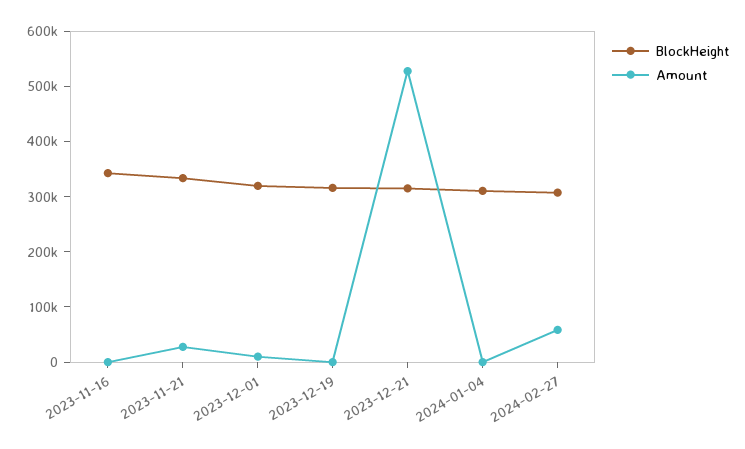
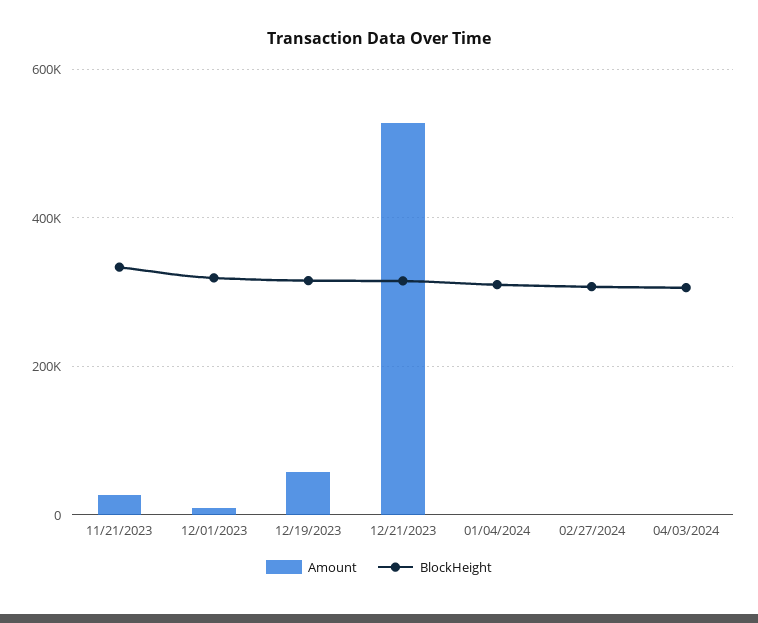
BlockHeight, 2023-11-16: 340000 -> none
Amount, 2023-11-16: 0 -> none
Amount, 2023-12-19: 0 -> 60000
Amount, 2024-02-27: 60000 -> 0
Amount, 04/03/2024: none -> 0
BlockHeight, 04/03/2024: none -> 300000

